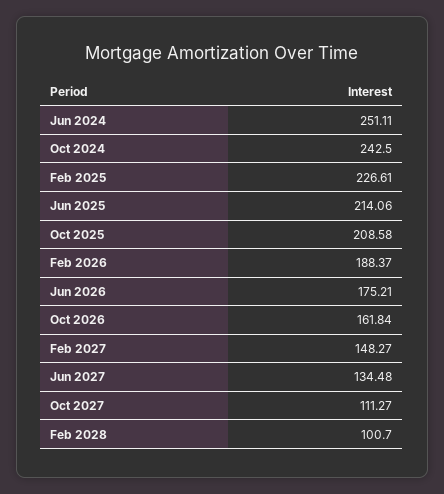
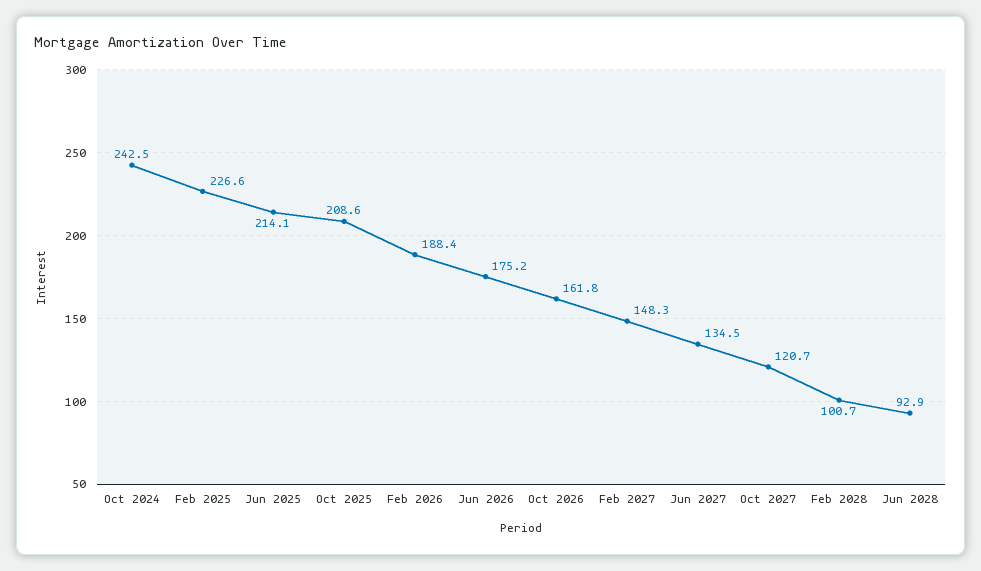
Jun 2024: 251.11 -> none
Oct 2027: 111.27 -> 120.7
Jun 2028: none -> 92.9

